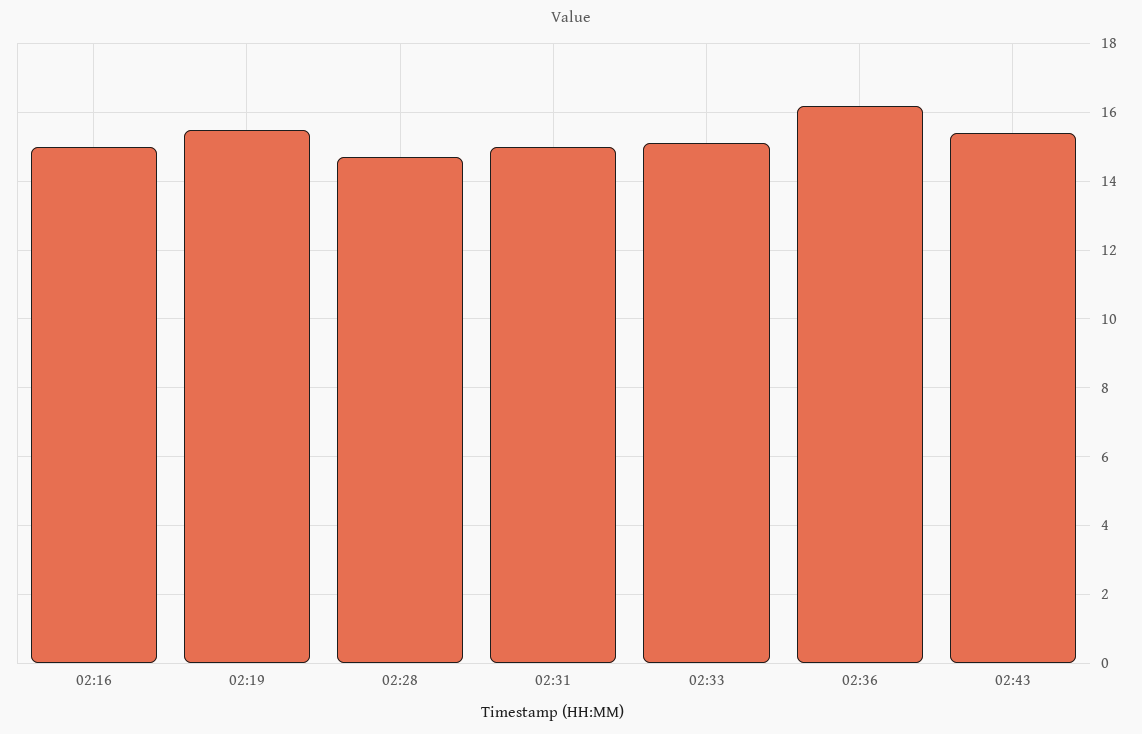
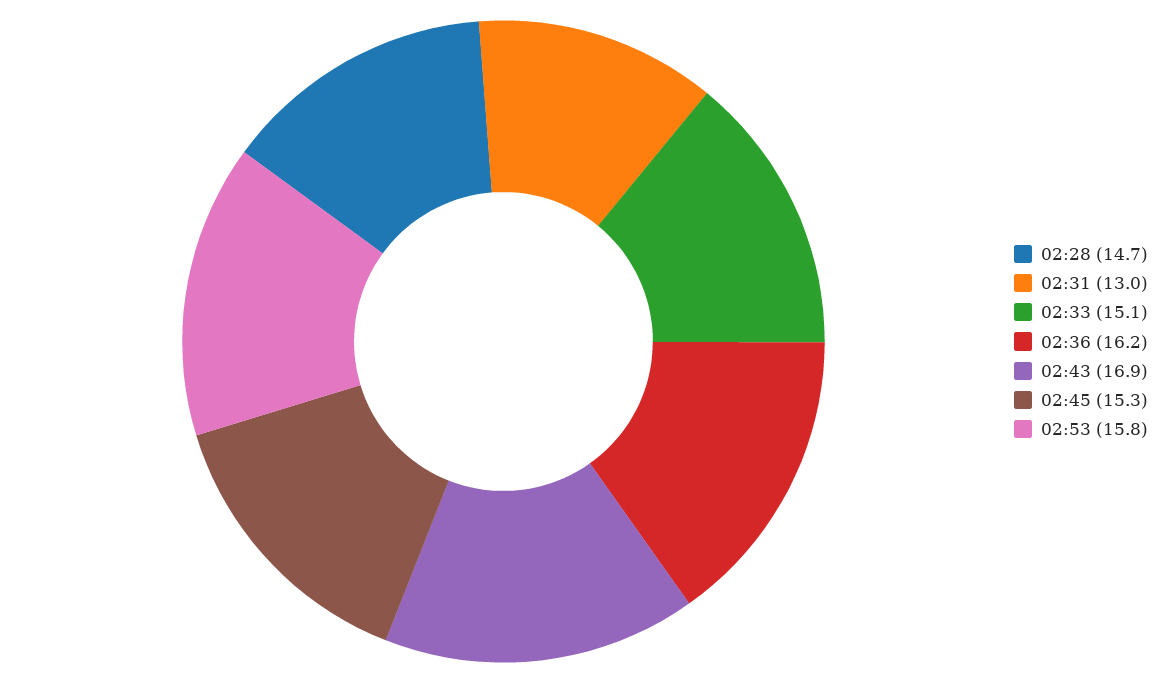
02:16: 15 -> none
02:19: 15.5 -> none
02:31: 15 -> 13
02:43: 15.5 -> 16.9
02:45: none -> 15.3
02:53: none -> 15.8

